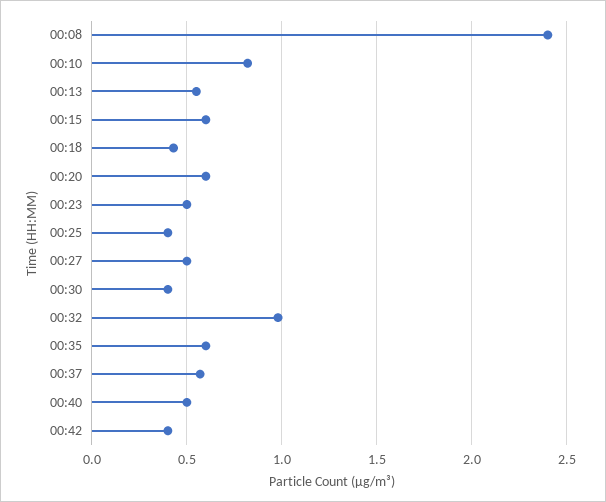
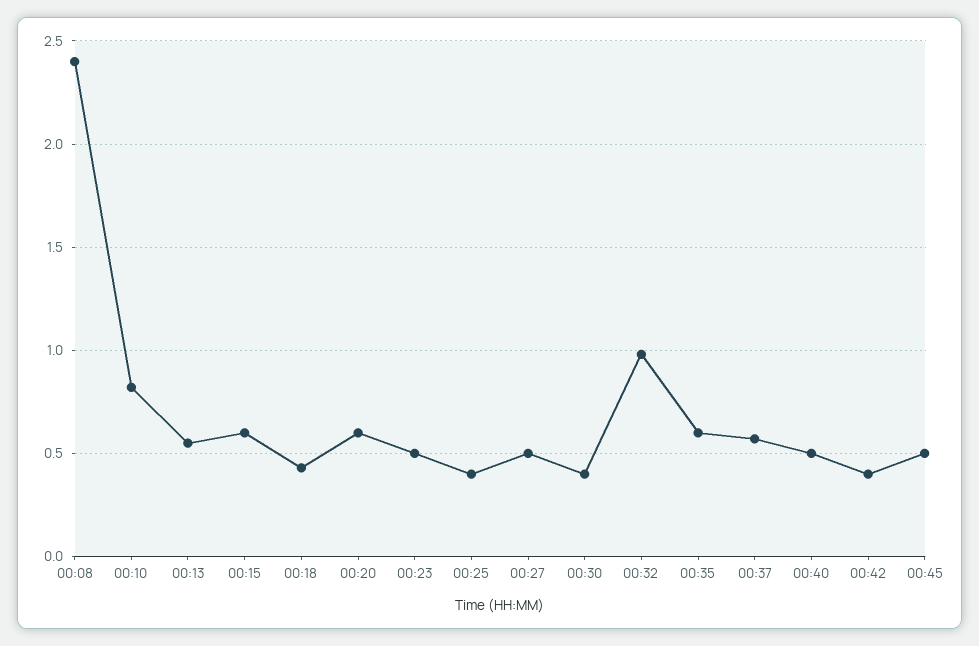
00:45: none -> 0.5

